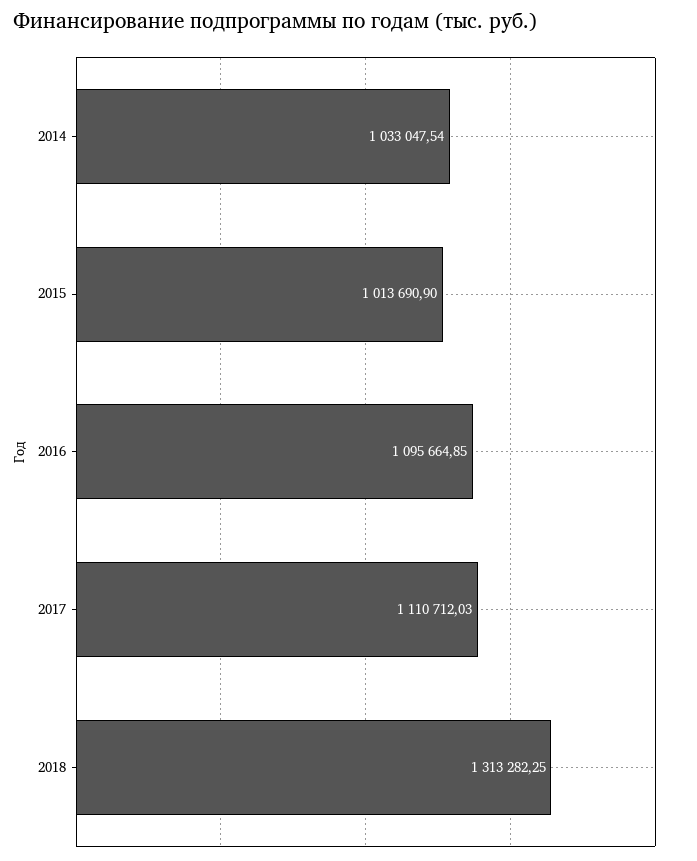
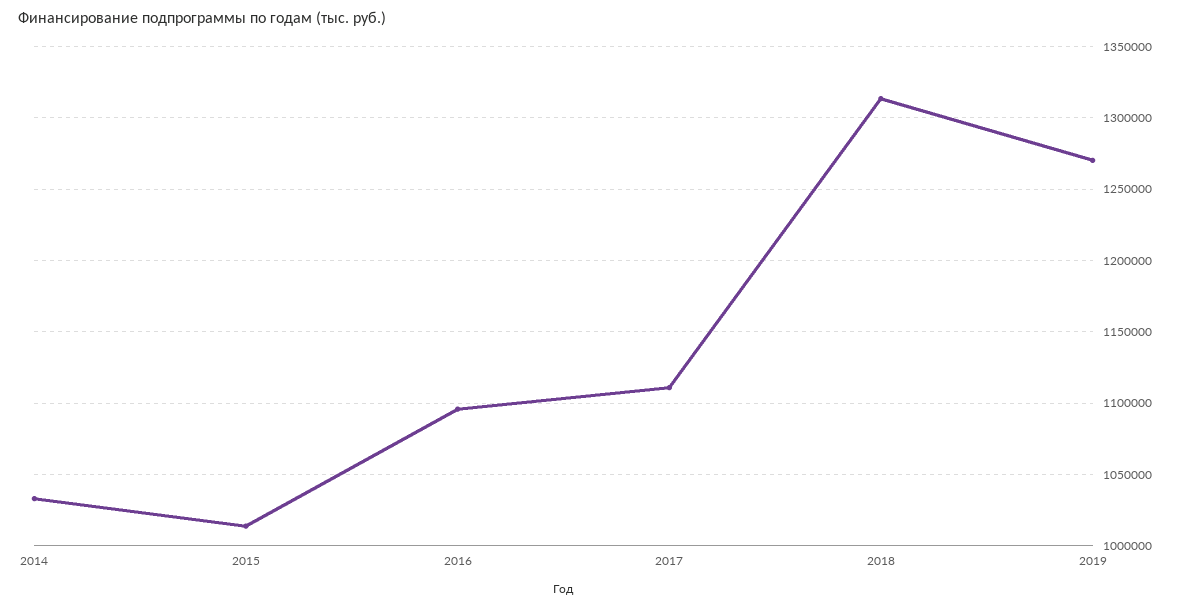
2019: none -> 1270000

